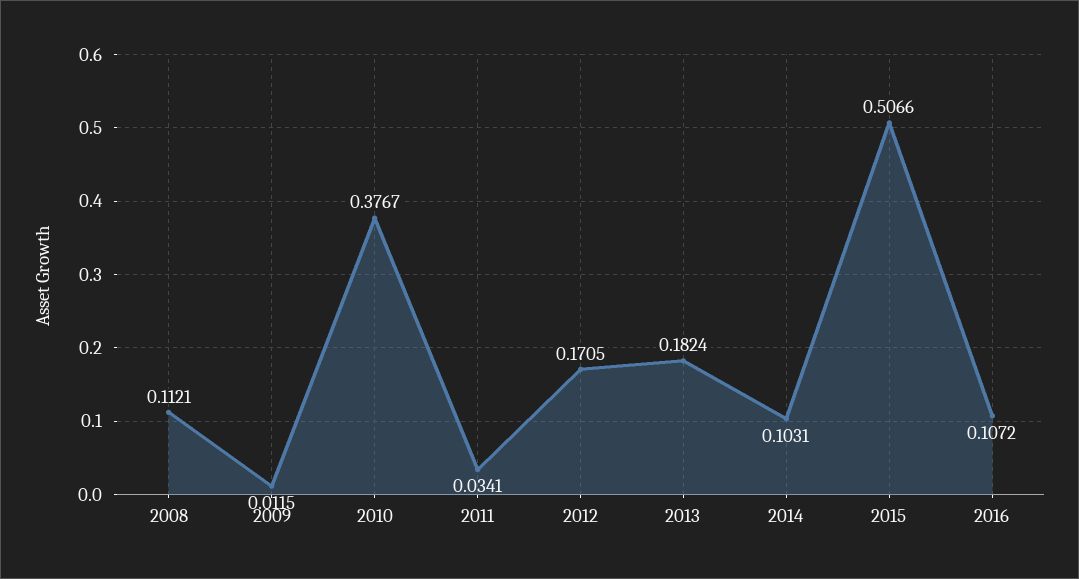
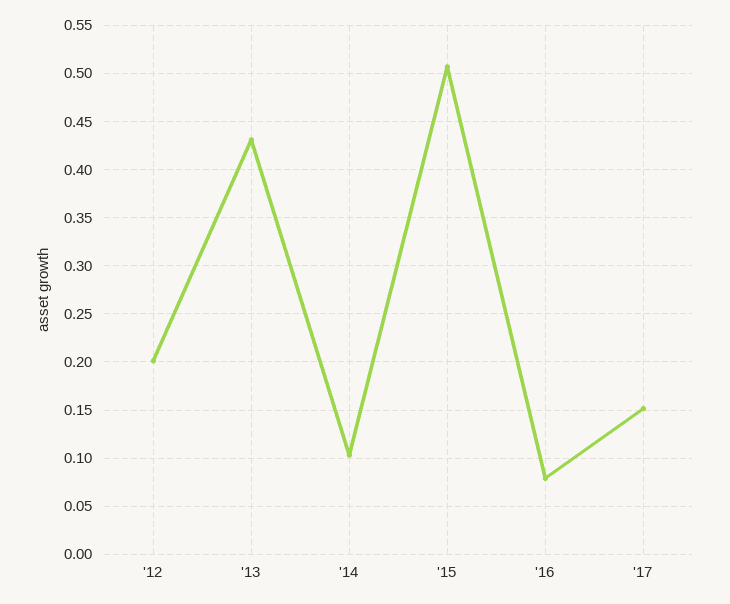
2008: 0.1121 -> none
2009: 0.0115 -> none
2010: 0.3767 -> none
2011: 0.0341 -> none
2012: 0.1705 -> 0.2
2013: 0.1824 -> 0.43
2016: 0.1072 -> 0.08
'17: none -> 0.15

